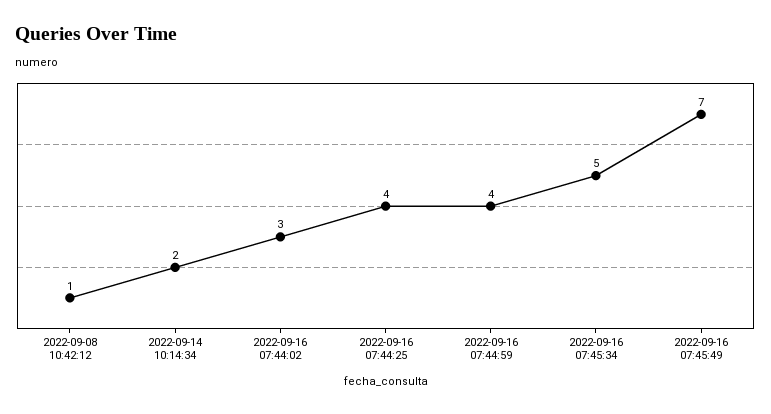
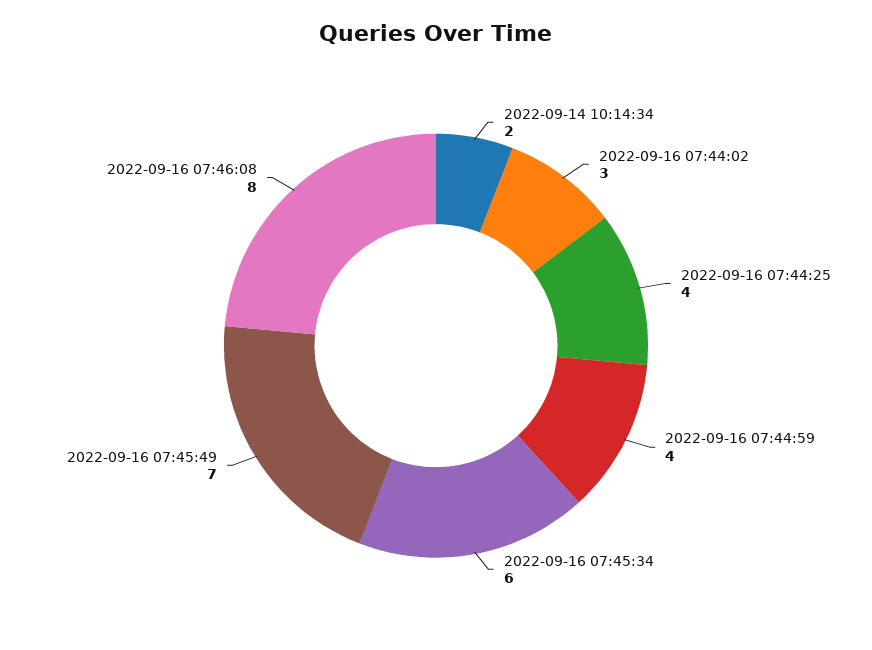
2022-09-08 10:42:12: 1 -> none
2022-09-16 07:45:34: 5 -> 6
2022-09-16 07:46:08: none -> 8

